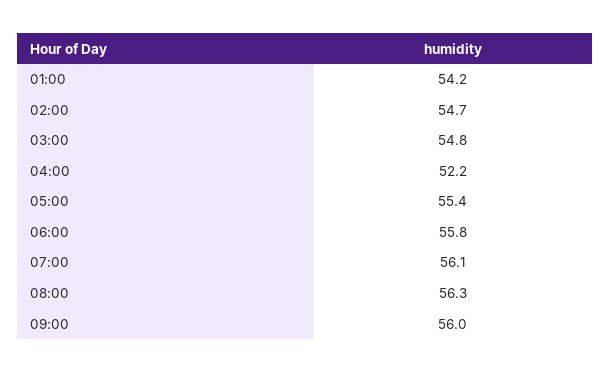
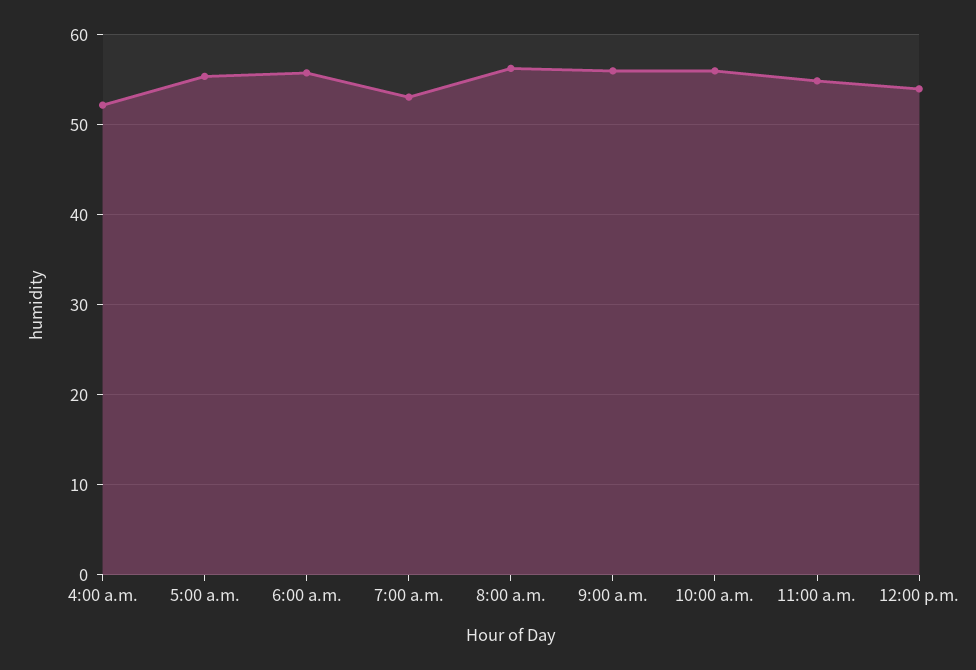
01:00: 54.2 -> none
02:00: 54.7 -> none
03:00: 54.8 -> none
07:00: 56.1 -> 53
10:00 a.m.: none -> 56
11:00 a.m.: none -> 55
12:00 p.m.: none -> 54

